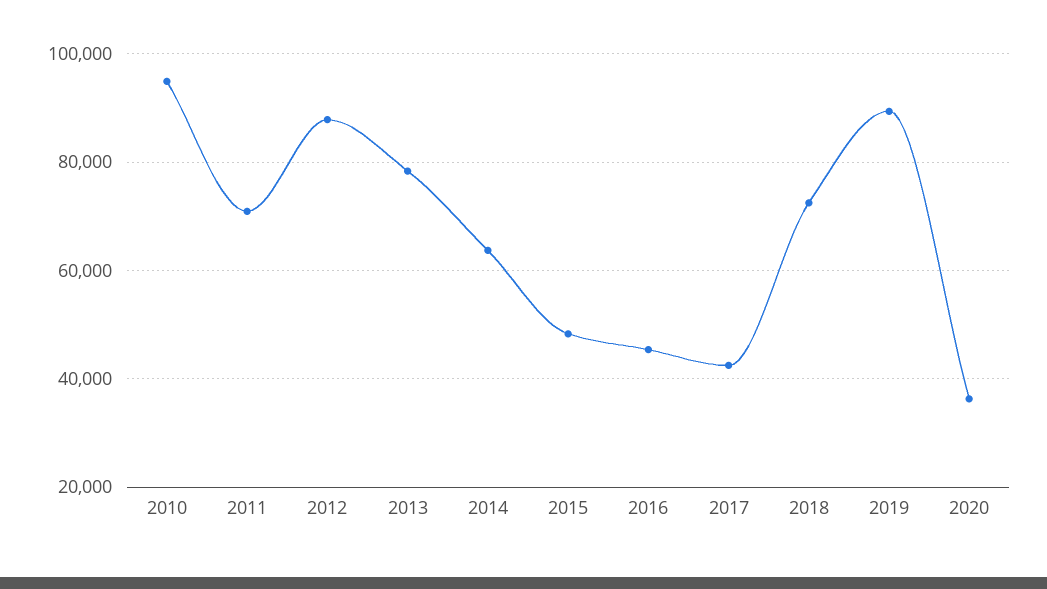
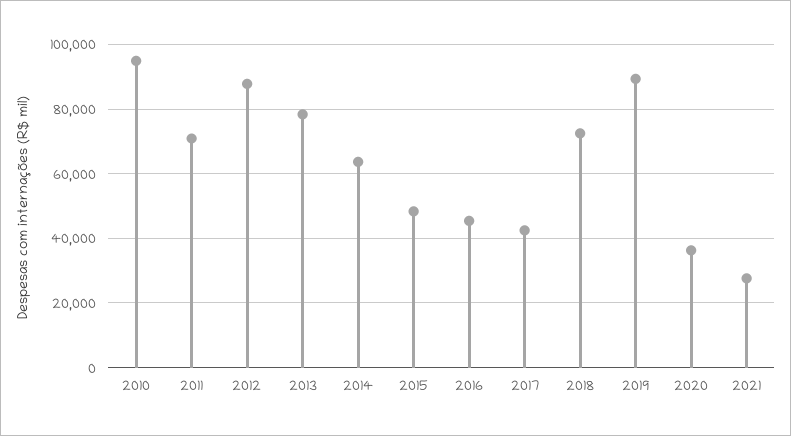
2021: none -> 28000

